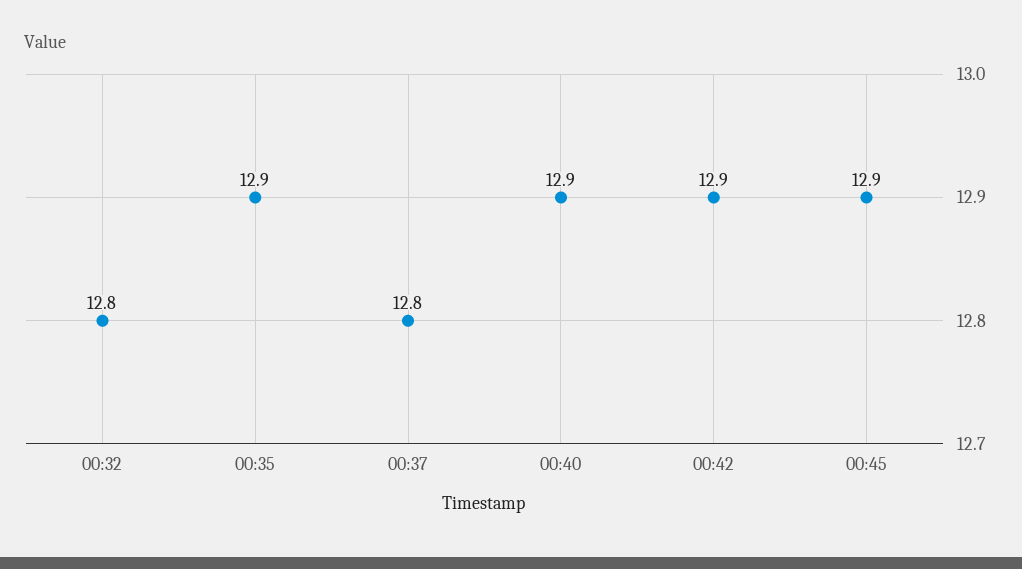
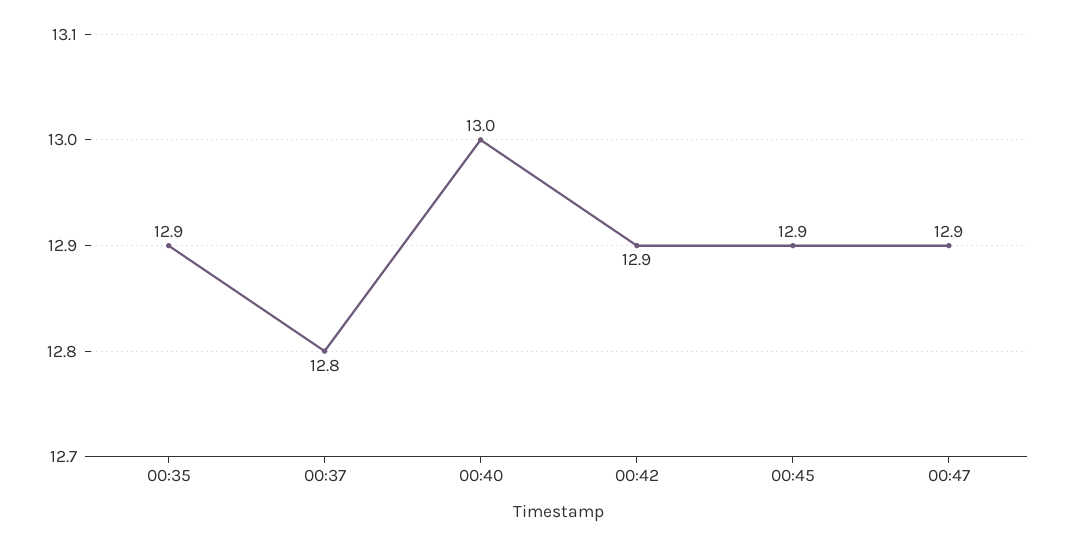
00:32: 12.8 -> none
00:40: 12.9 -> 13
00:47: none -> 12.9

